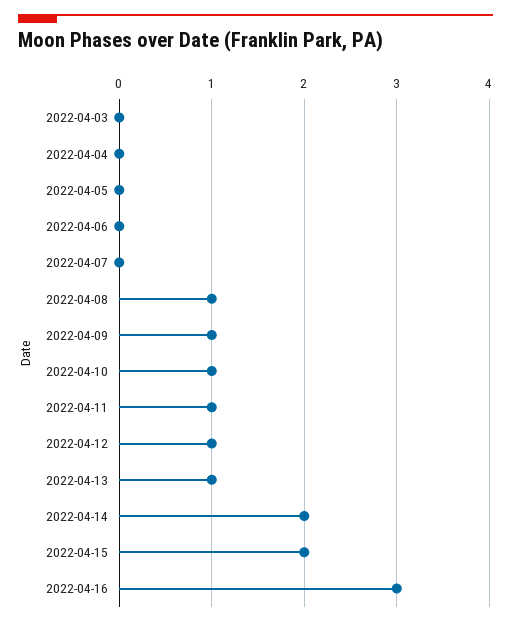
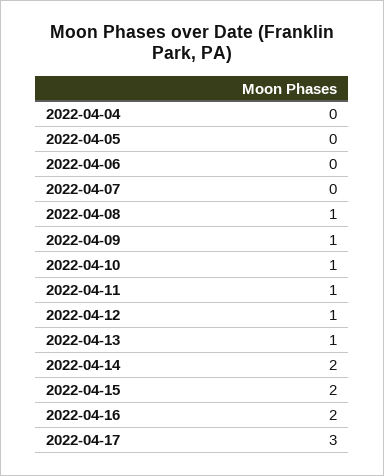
2022-04-03: 0 -> none
2022-04-16: 3 -> 2
2022-04-17: none -> 3

